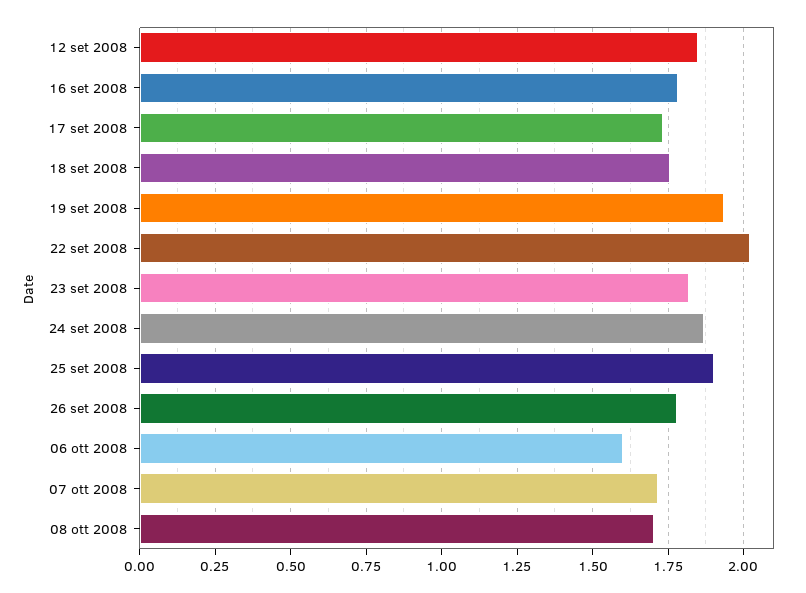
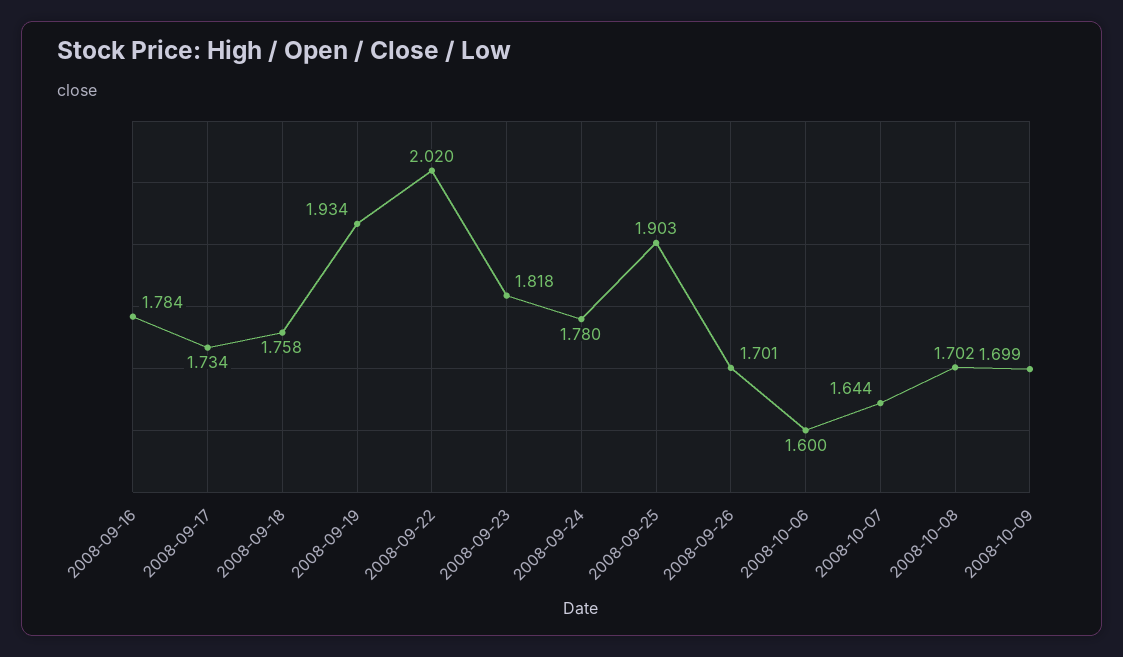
12 set 2008: 1.85 -> none
24 set 2008: 1.875 -> 1.78
26 set 2008: 1.775 -> 1.701
07 ott 2008: 1.725 -> 1.644
2008-10-09: none -> 1.699

